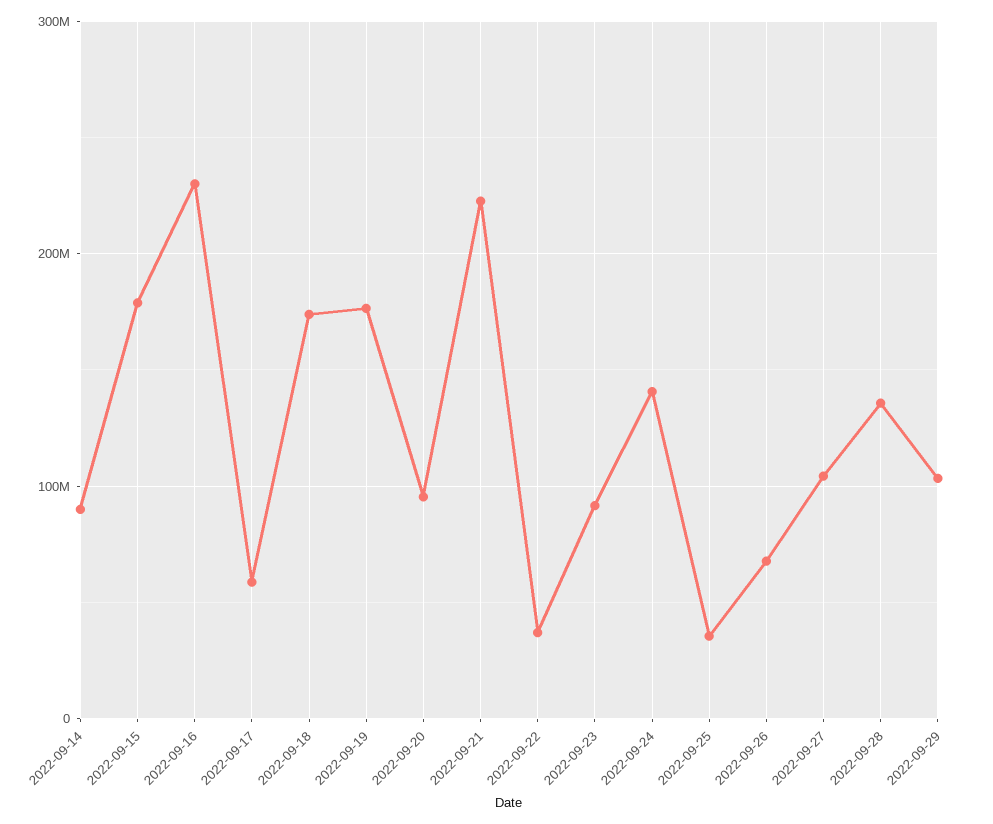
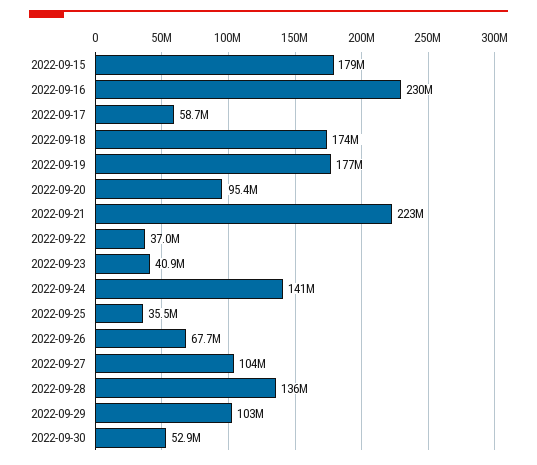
2022-09-14: 90000000 -> none
2022-09-23: 90000000 -> 40900000
2022-09-30: none -> 52900000

